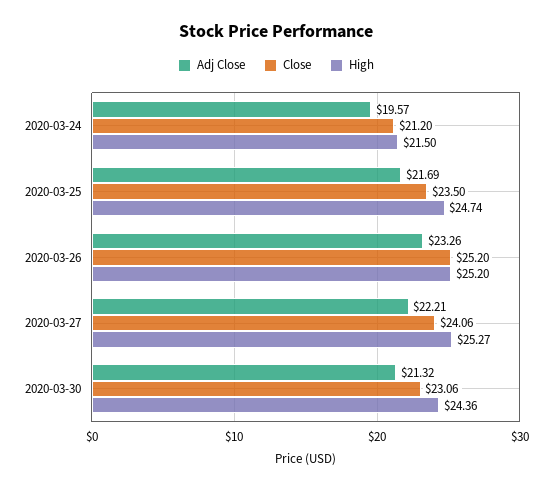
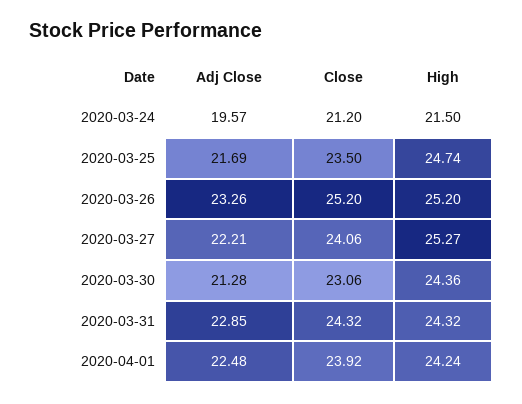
Adj Close, 2020-03-30: 21.32 -> 21.28
Adj Close, 2020-03-31: none -> 22.85
Close, 2020-03-31: none -> 24.32
High, 2020-03-31: none -> 24.32
Adj Close, 2020-04-01: none -> 22.48
Close, 2020-04-01: none -> 23.92
High, 2020-04-01: none -> 24.24

